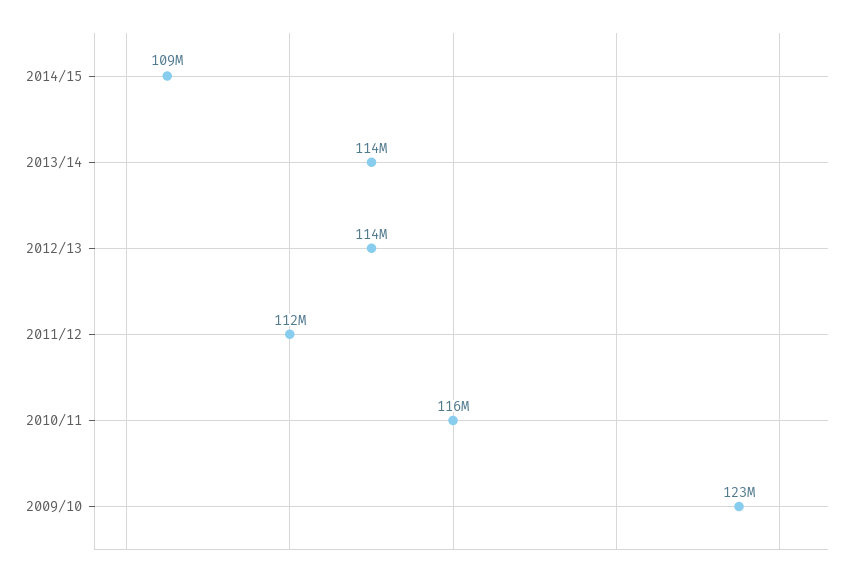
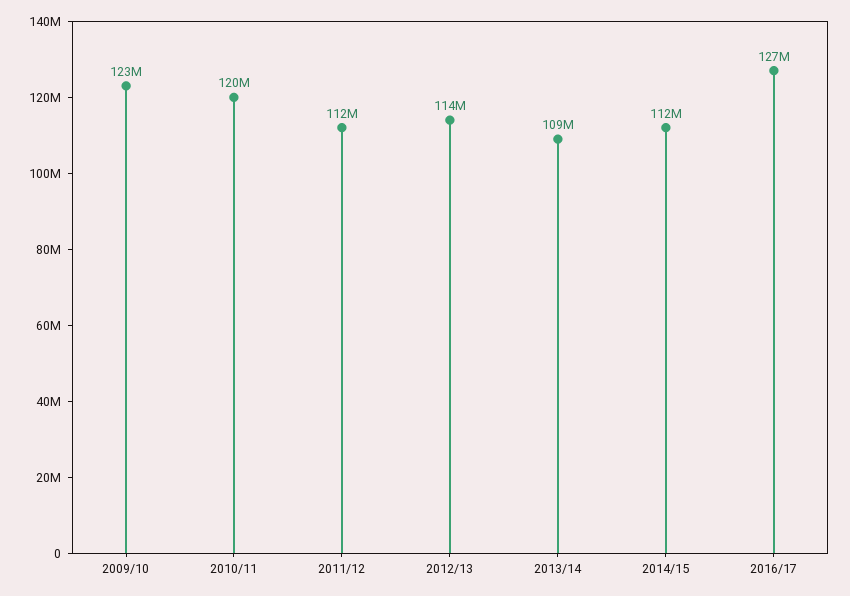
2014/15: 109000000 -> 112000000
2013/14: 114000000 -> 109000000
2010/11: 116000000 -> 120000000
2016/17: none -> 127000000

